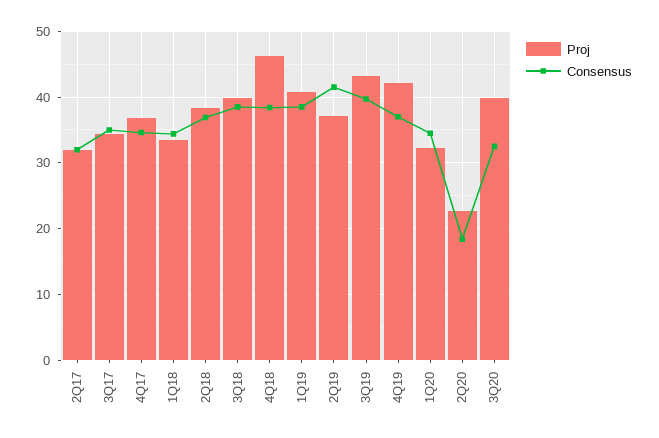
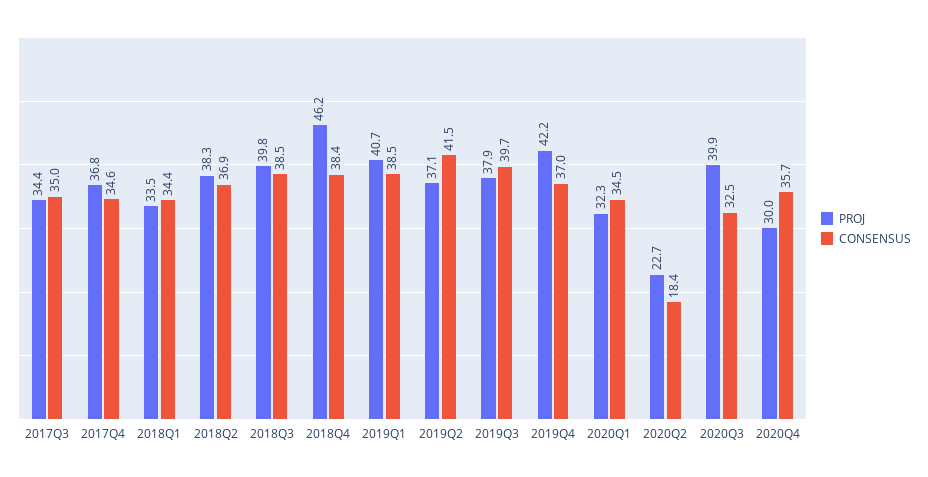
Proj, 2Q17: 32 -> none
Consensus, 2Q17: 32 -> none
Proj, 3Q19: 43 -> 37.9
Proj, 2020Q4: none -> 30
Consensus, 2020Q4: none -> 35.7

